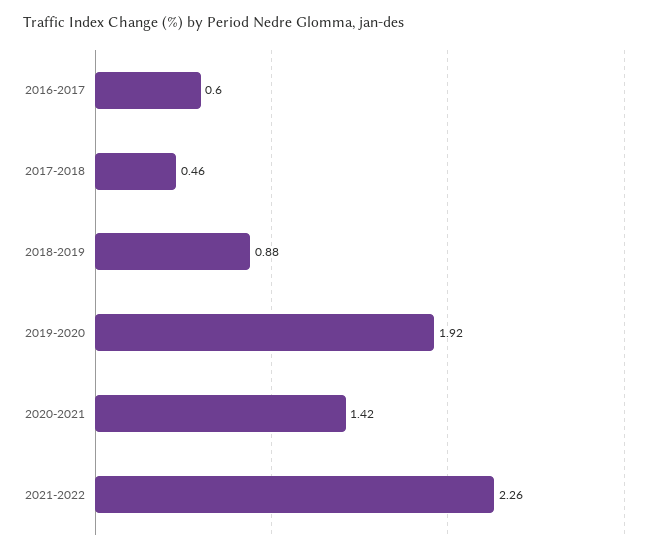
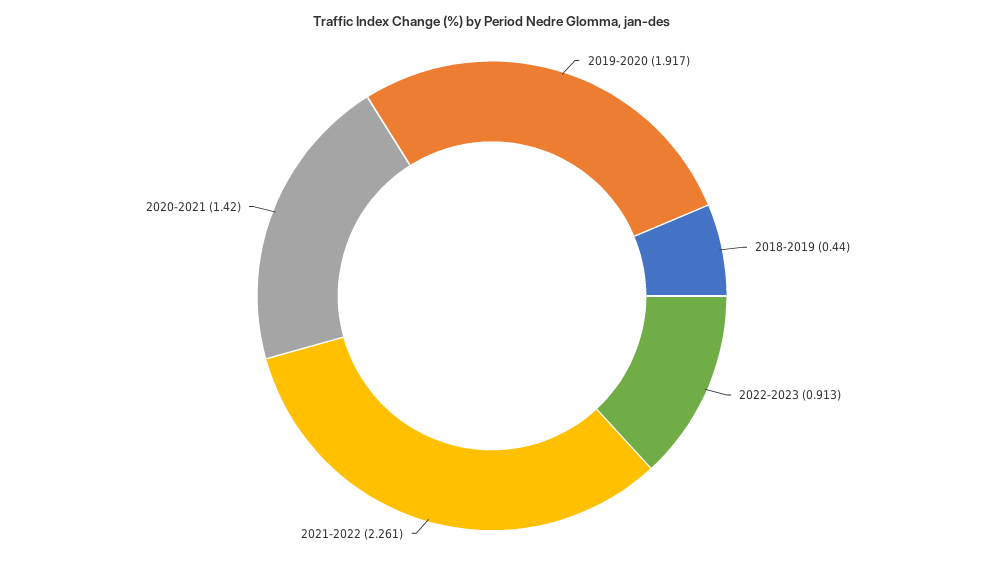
2016-2017: 0.6 -> none
2017-2018: 0.46 -> none
2018-2019: 0.88 -> 0.44
2022-2023: none -> 0.913

